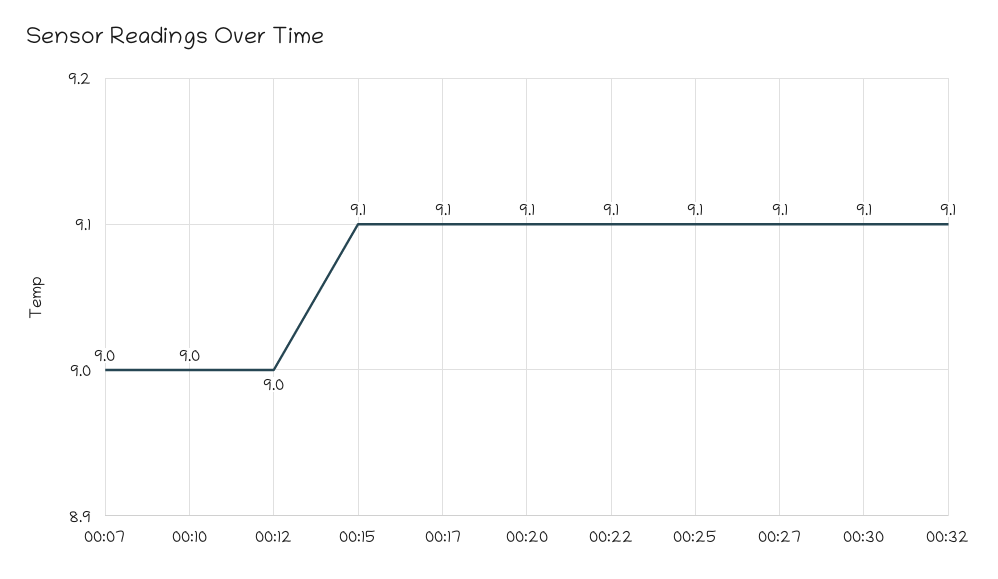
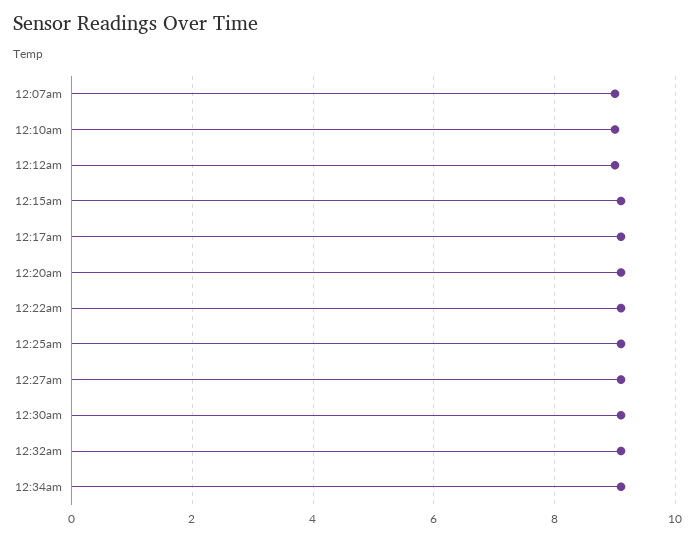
12:34am: none -> 9

